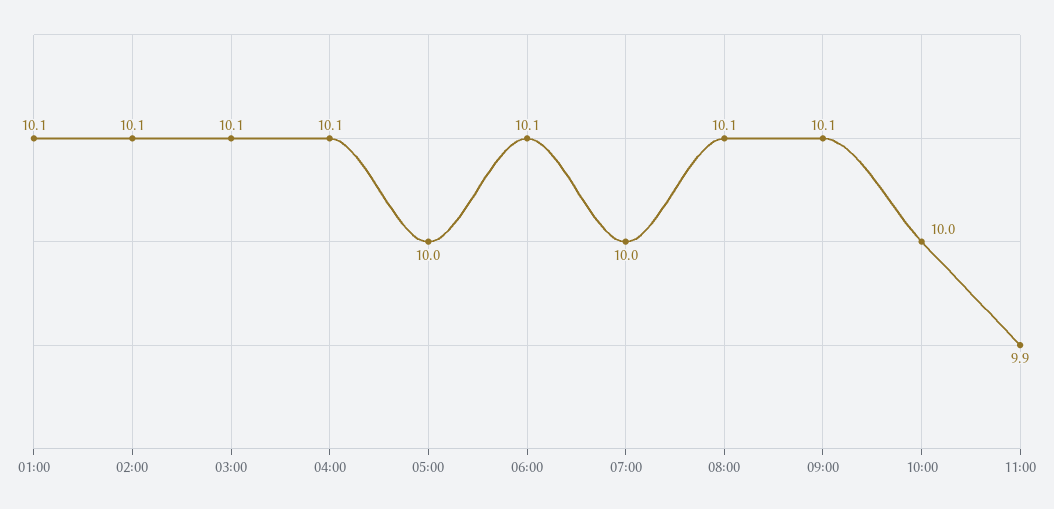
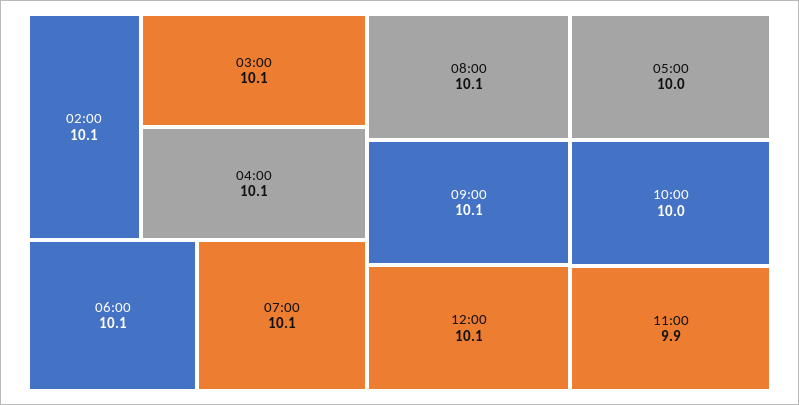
01:00: 10.1 -> none
07:00: 10 -> 10.1
12:00: none -> 10.1

